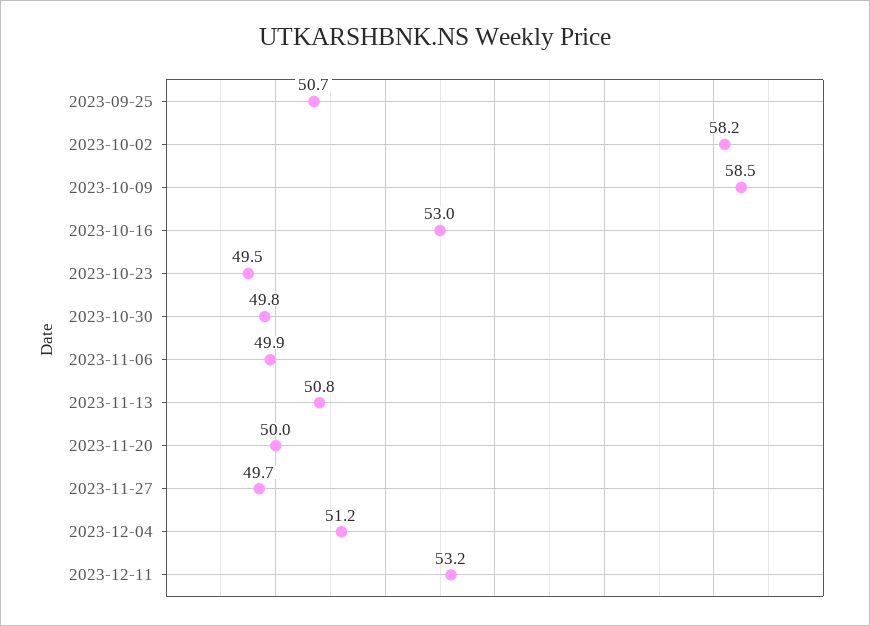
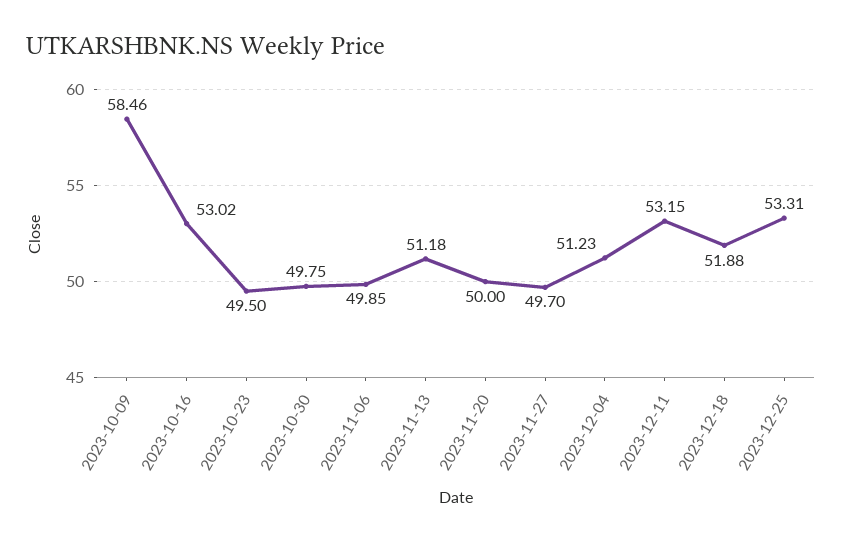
2023-09-25: 50.7 -> none
2023-10-02: 58.2 -> none
2023-11-13: 50.8 -> 51.18
2023-12-18: none -> 51.88
2023-12-25: none -> 53.31

